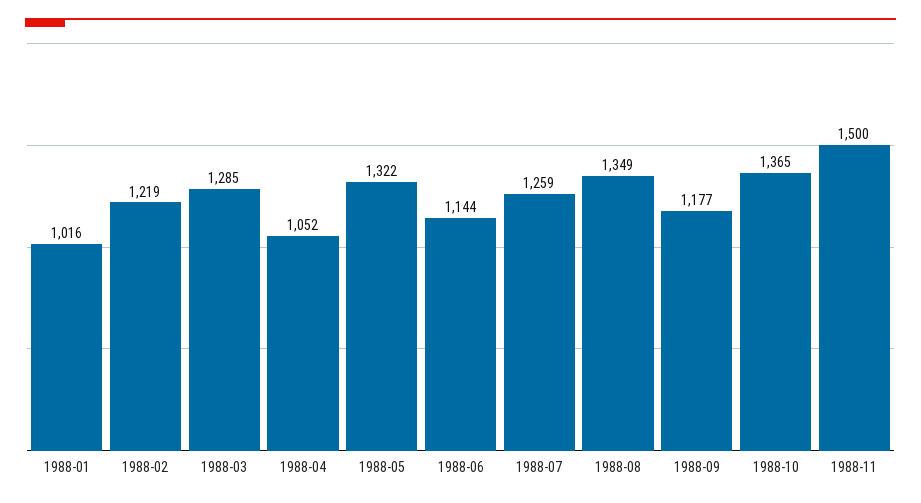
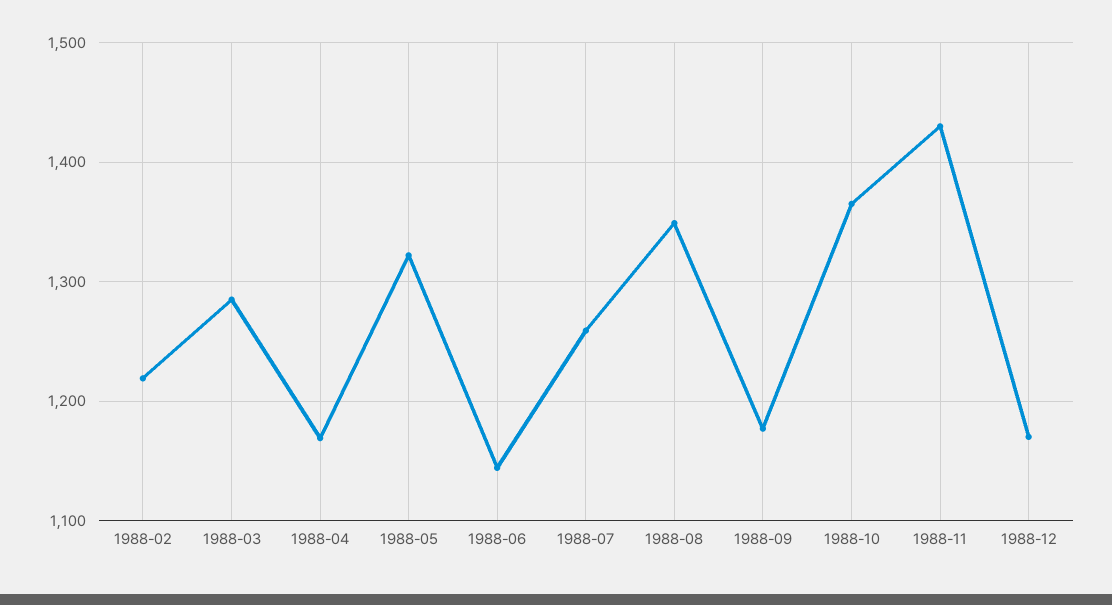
1988-01: 1016 -> none
1988-04: 1052 -> 1170
1988-11: 1500 -> 1430
1988-12: none -> 1170

